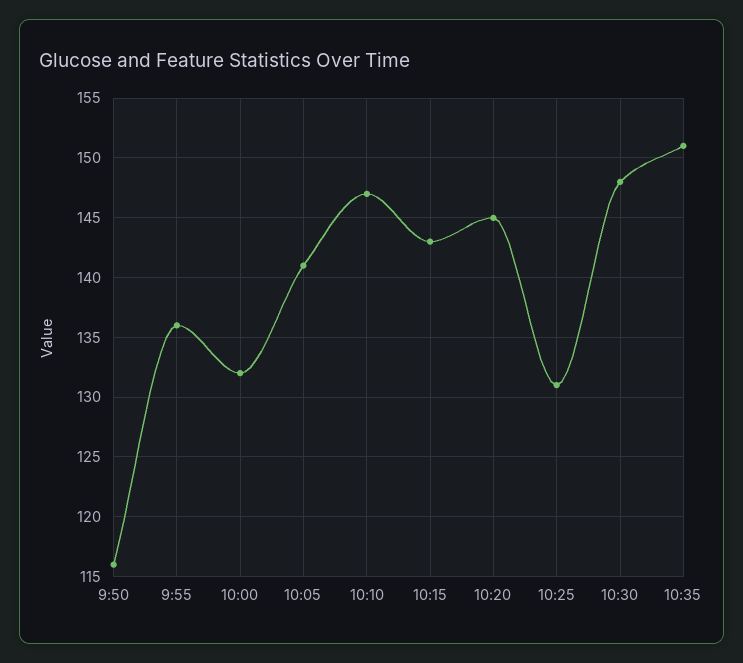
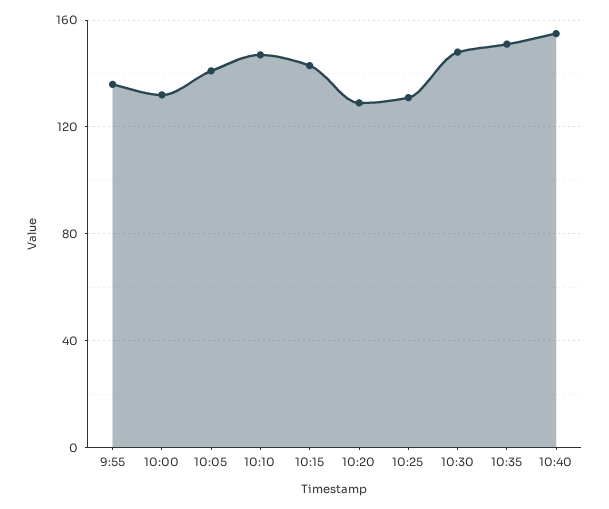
9:50: 116 -> none
10:20: 145 -> 130
10:40: none -> 155

